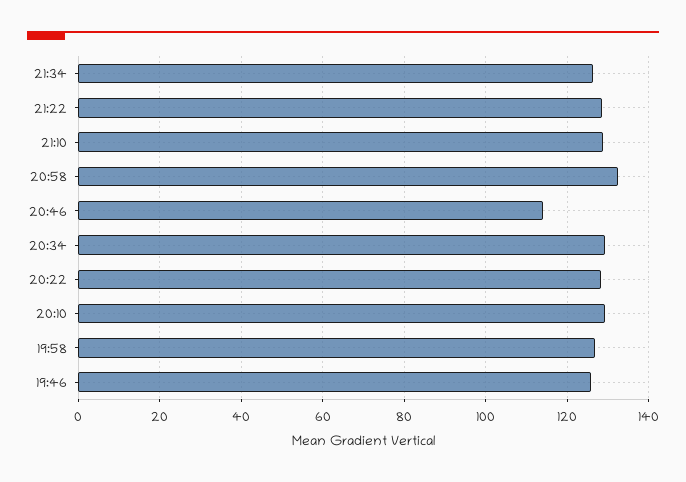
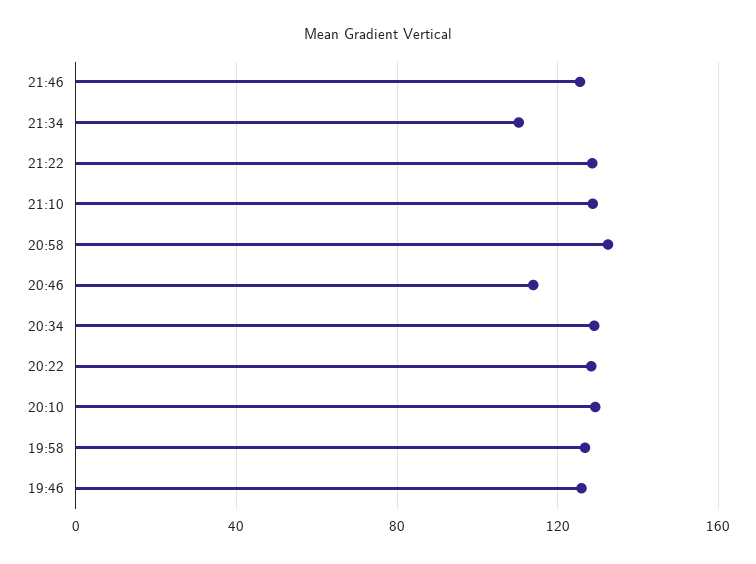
21:34: 126 -> 110
21:46: none -> 125

